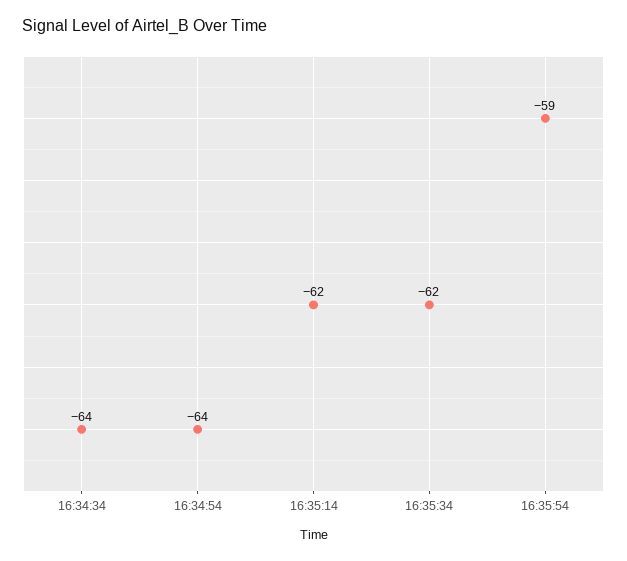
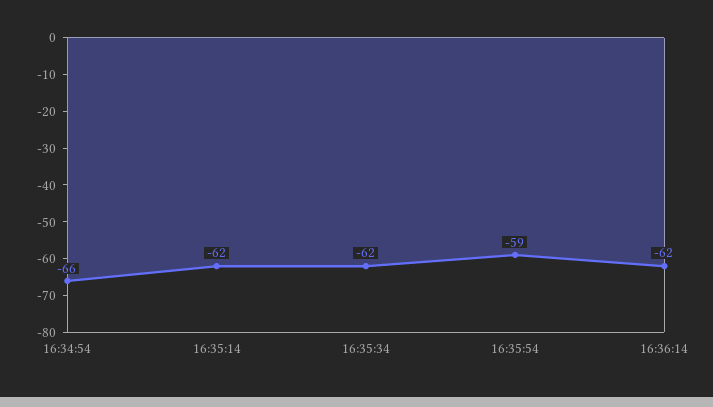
16:34:34: -64 -> none
16:34:54: -64 -> -66
16:36:14: none -> -62

